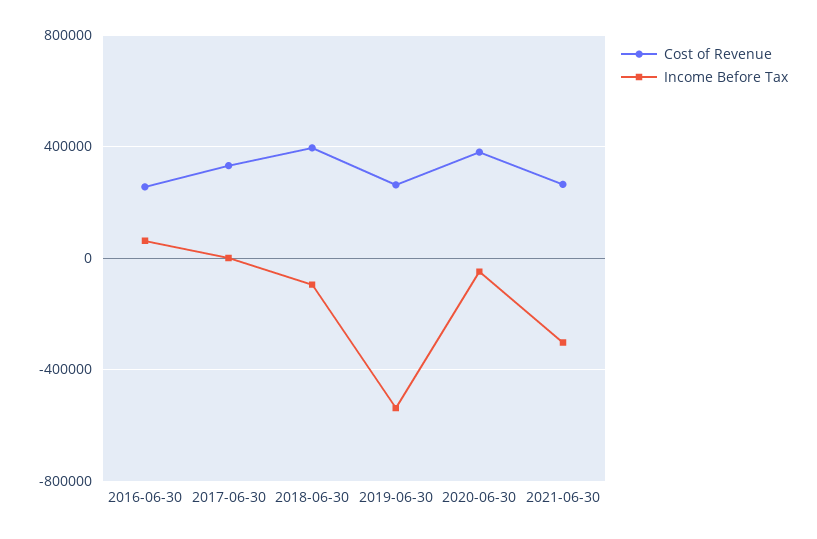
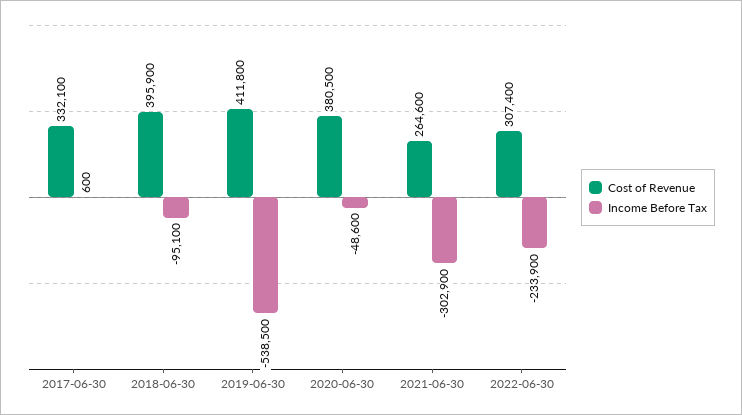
Cost of Revenue, 2016-06-30: 250000 -> none
Income Before Tax, 2016-06-30: 50000 -> none
Cost of Revenue, 2019-06-30: 250000 -> 411800
Cost of Revenue, 2022-06-30: none -> 307400
Income Before Tax, 2022-06-30: none -> -233900

